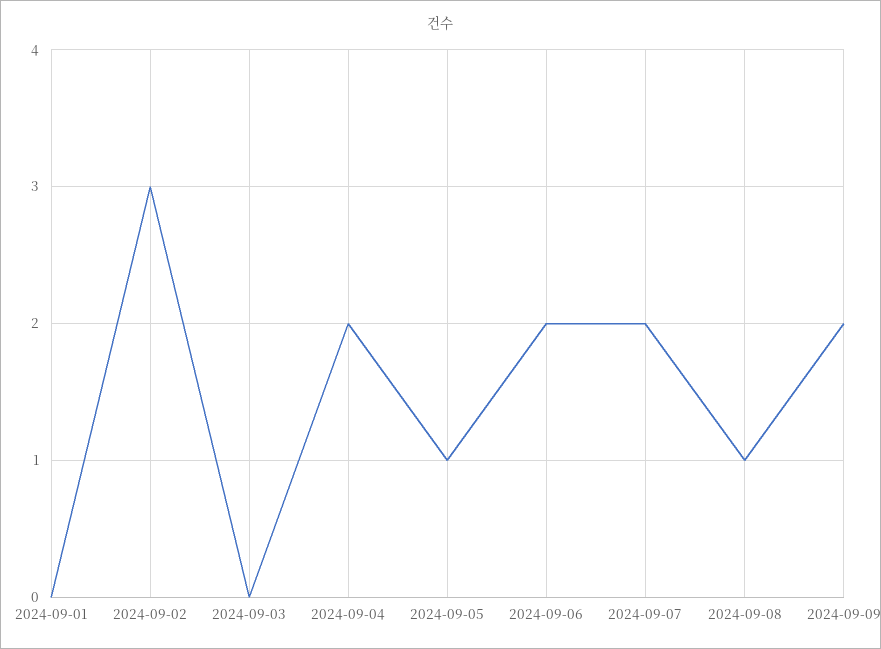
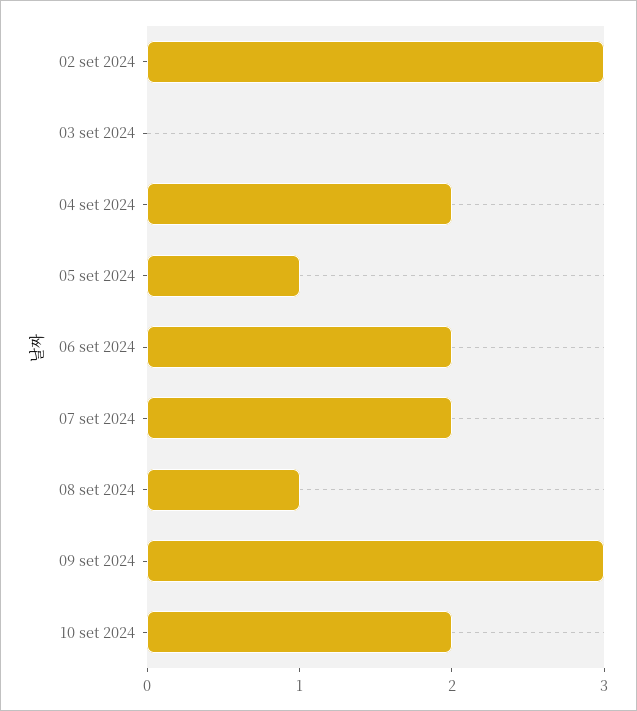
2024-09-01: 0 -> none
2024-09-09: 2 -> 3
10 set 2024: none -> 2

